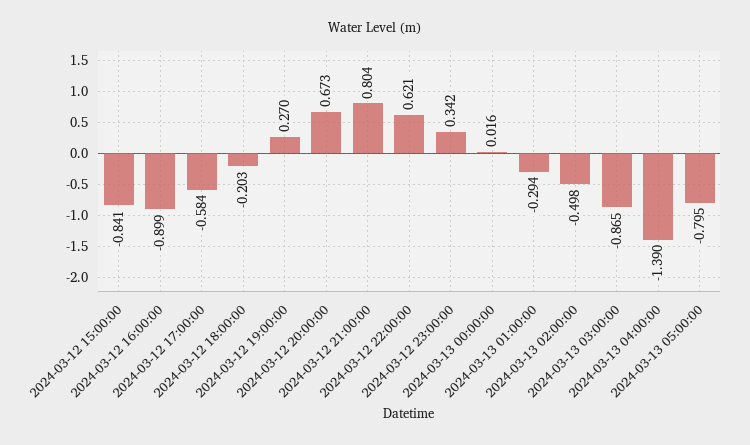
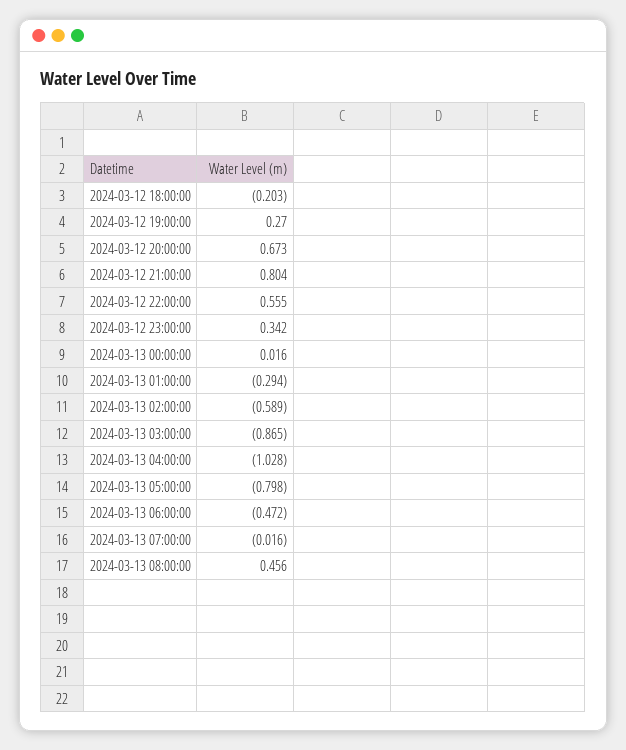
2024-03-12 15:00:00: -0.841 -> none
2024-03-12 16:00:00: -0.899 -> none
2024-03-12 17:00:00: -0.584 -> none
2024-03-12 22:00:00: 0.621 -> 0.555
2024-03-13 02:00:00: -0.498 -> -0.589
2024-03-13 04:00:00: -1.39 -> -1.028
2024-03-13 05:00:00: -0.795 -> -0.798
2024-03-13 06:00:00: none -> -0.472
2024-03-13 07:00:00: none -> -0.016
2024-03-13 08:00:00: none -> 0.456

